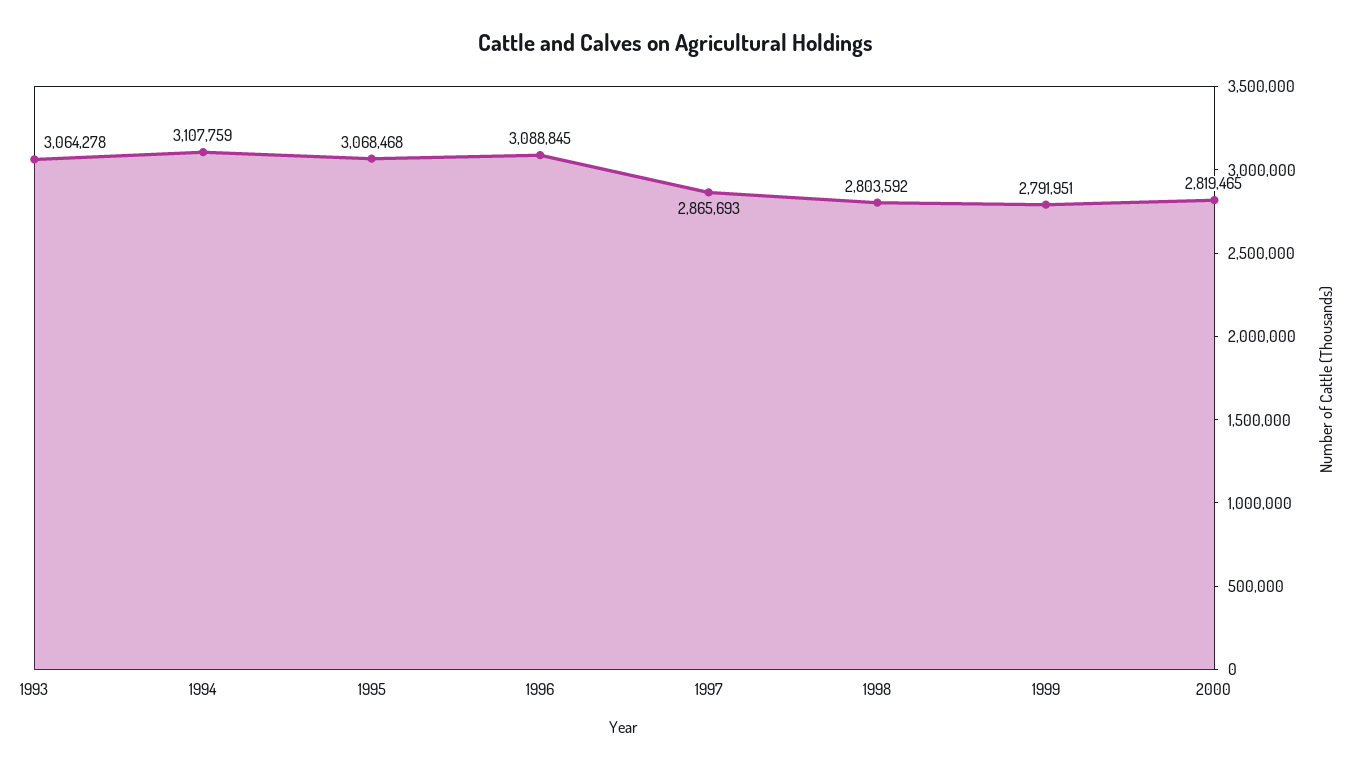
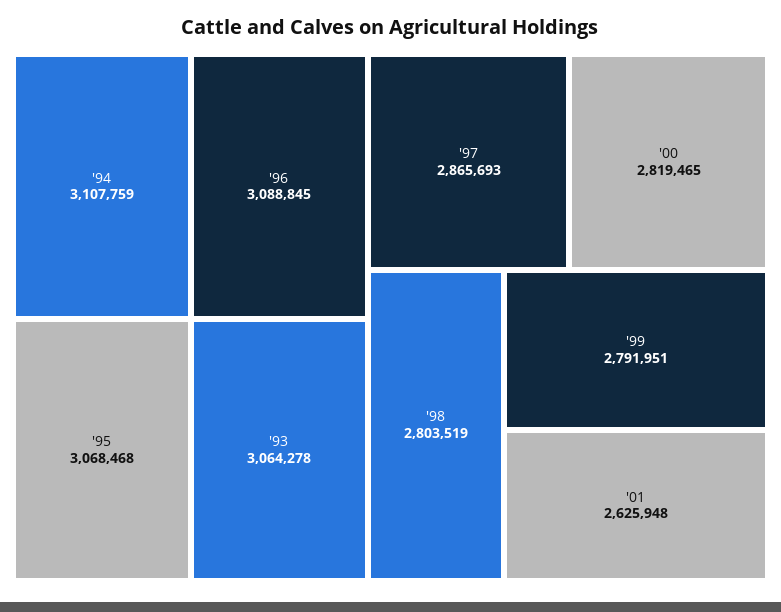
1998: 2803592 -> 2803519
'01: none -> 2625948

